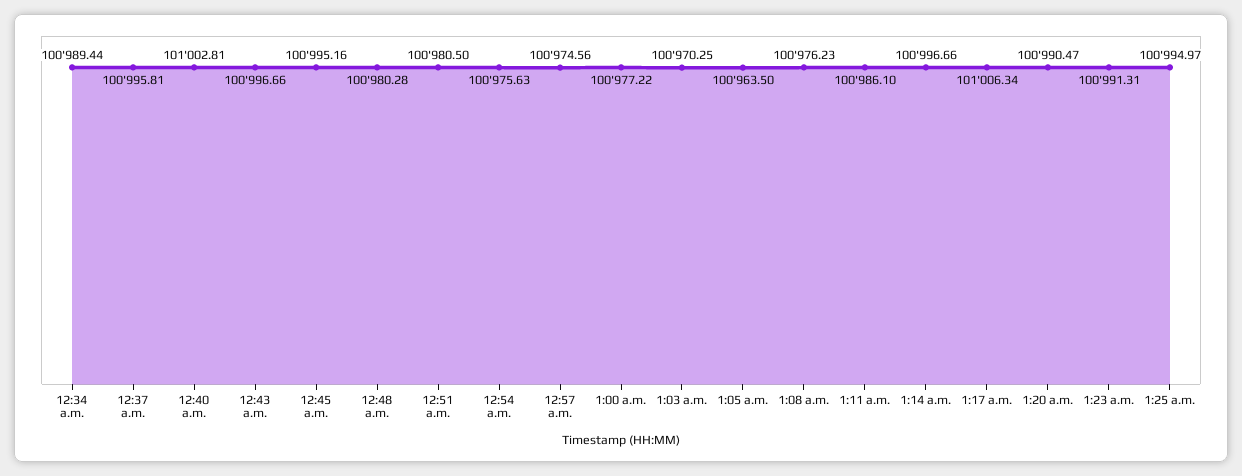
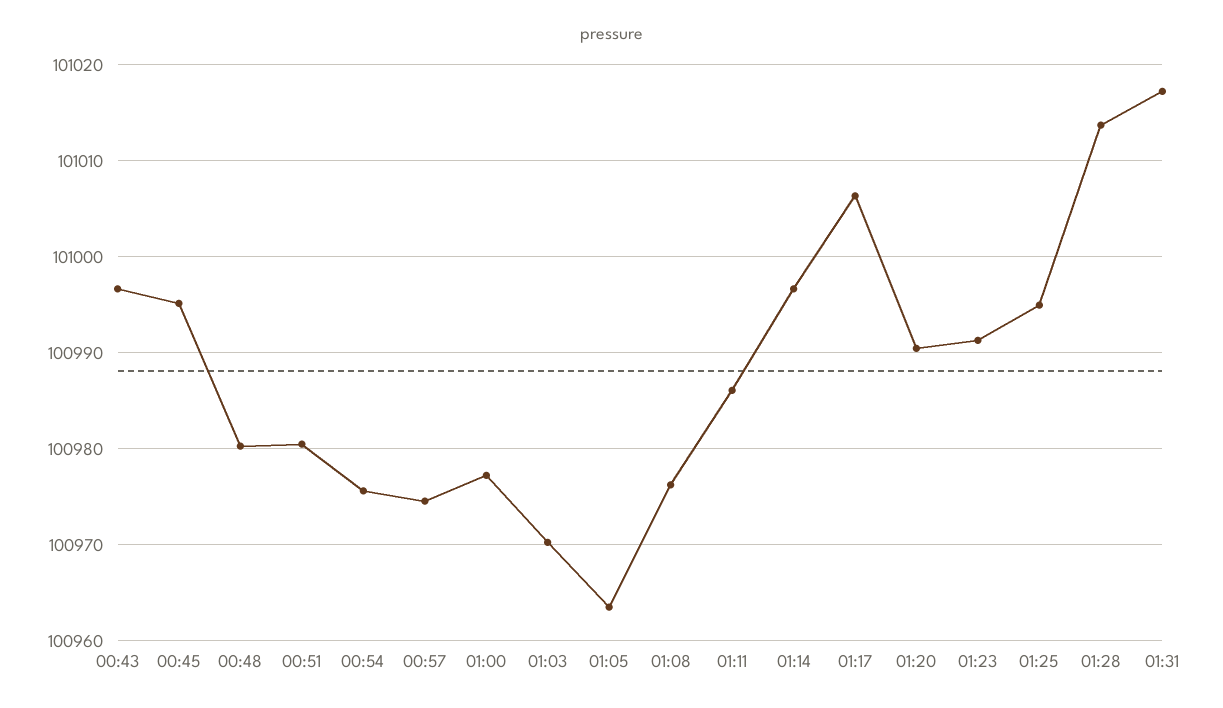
12:34 a.m.: 100989.44 -> none
12:37 a.m.: 100995.81 -> none
12:40 a.m.: 101002.81 -> none
01:28: none -> 101014
01:31: none -> 101017

